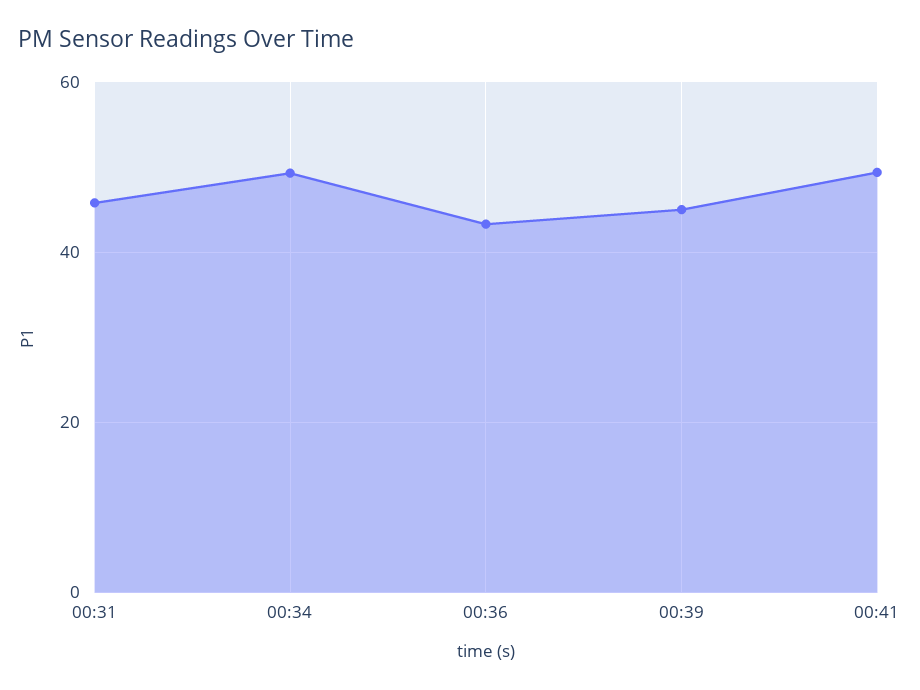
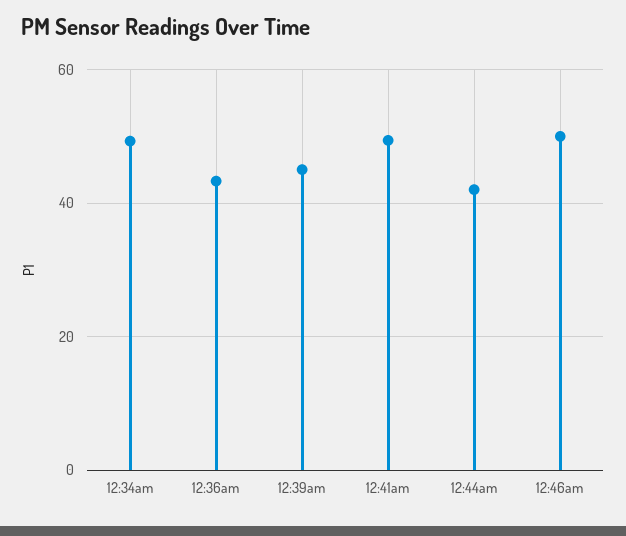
00:31: 46 -> none
12:44am: none -> 42
12:46am: none -> 50

